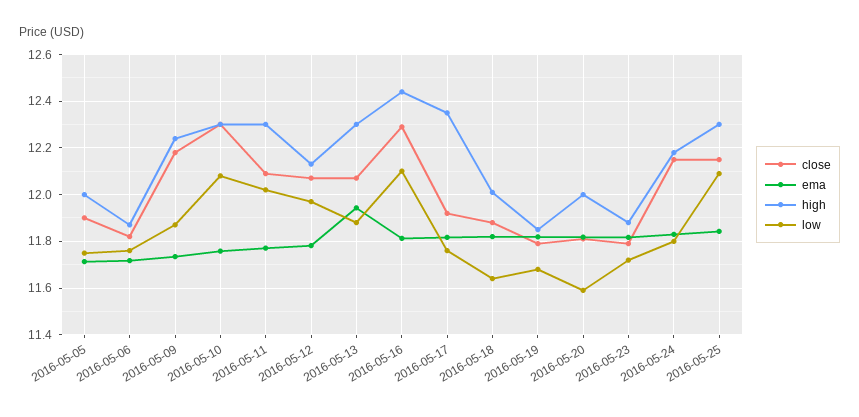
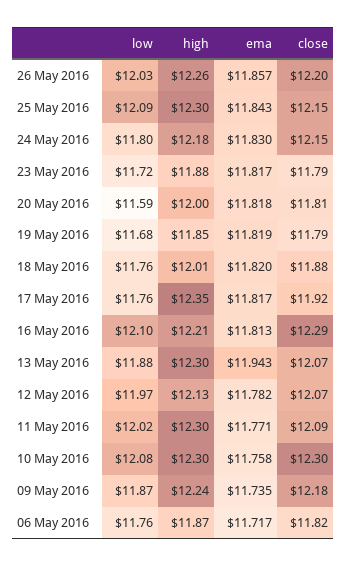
close, 2016-05-05: 11.9 -> none
ema, 2016-05-05: 11.7 -> none
high, 2016-05-05: 12 -> none
low, 2016-05-05: 11.75 -> none
high, 2016-05-16: 12.45 -> 12.21
low, 2016-05-18: 11.65 -> 11.76
low, 26 May 2016: none -> 12.03
high, 26 May 2016: none -> 12.26
ema, 26 May 2016: none -> 11.857
close, 26 May 2016: none -> 12.2

